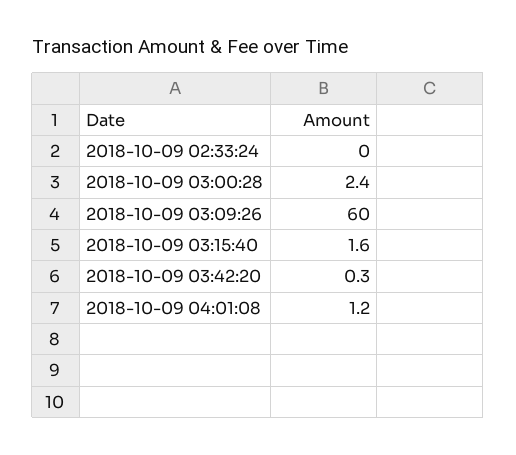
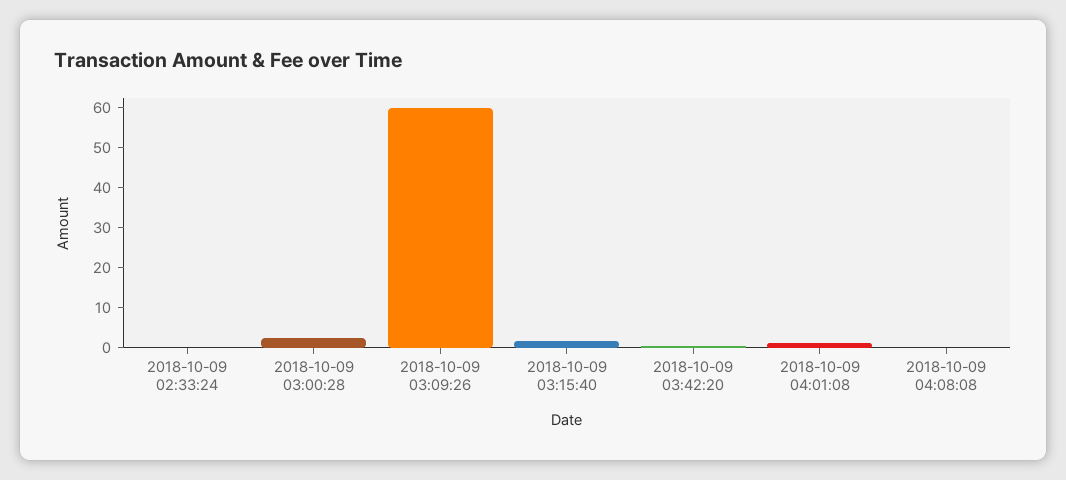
2018-10-09 04:08:08: none -> 0

